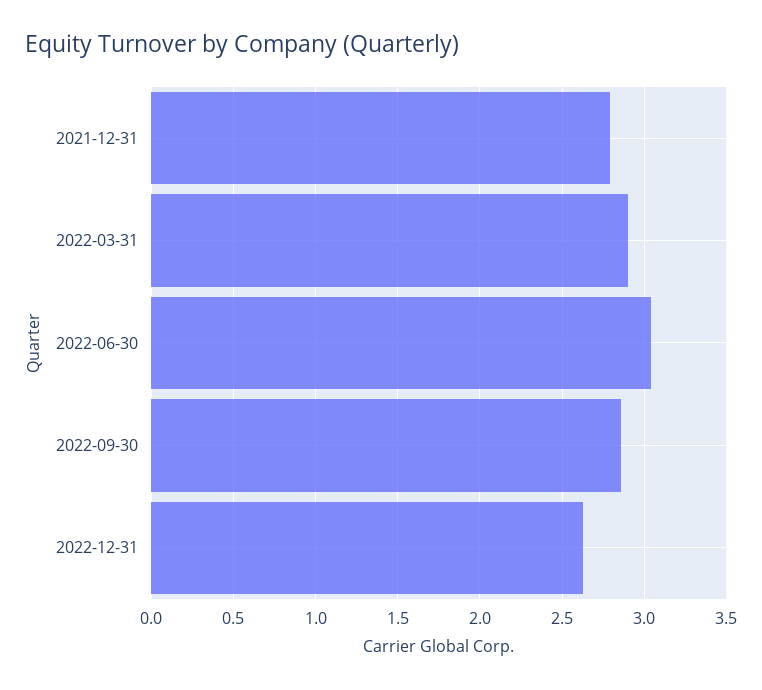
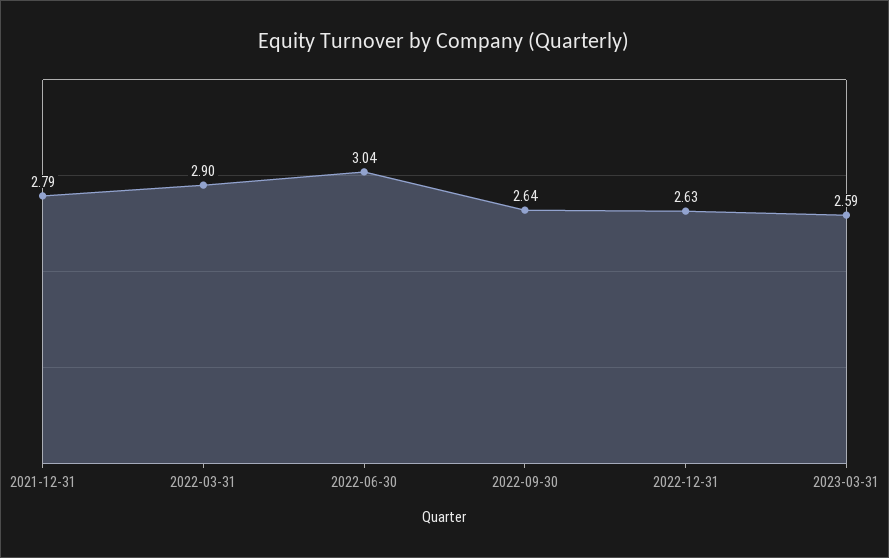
2022-09-30: 2.85 -> 2.64
2023-03-31: none -> 2.59

